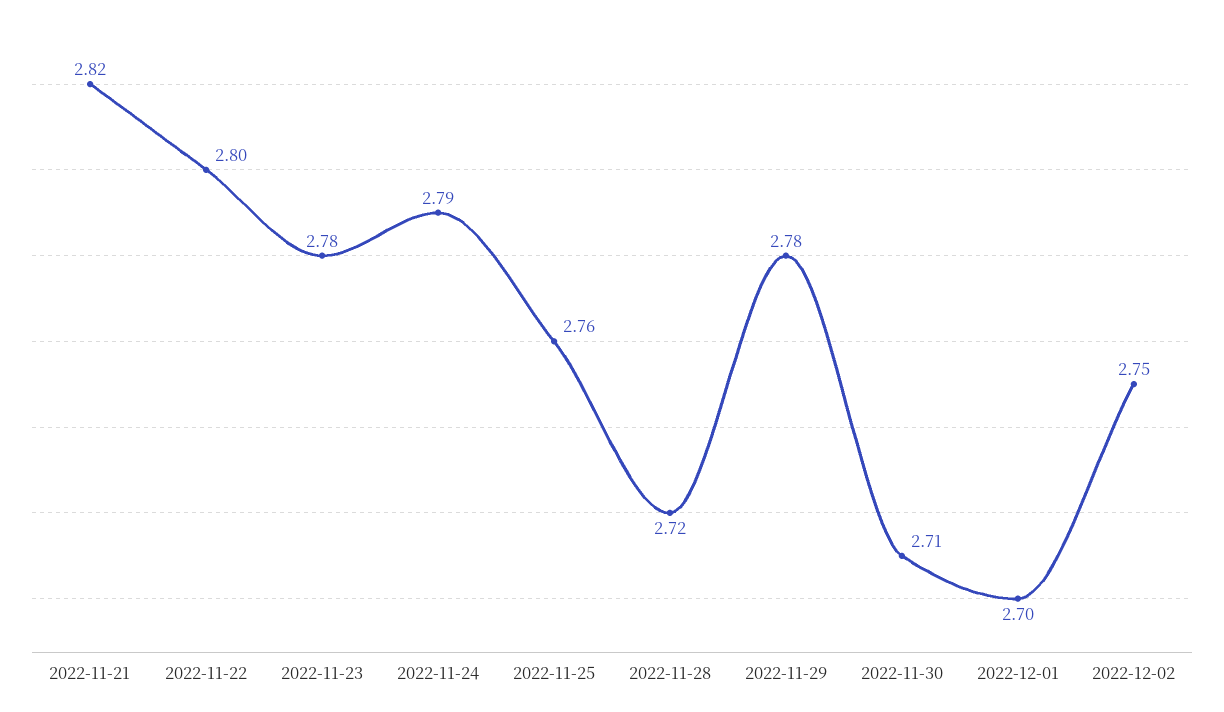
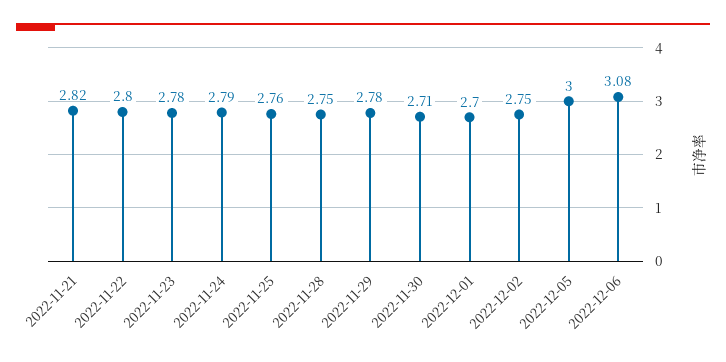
2022-11-28: 2.72 -> 2.75
2022-12-05: none -> 3
2022-12-06: none -> 3.08

